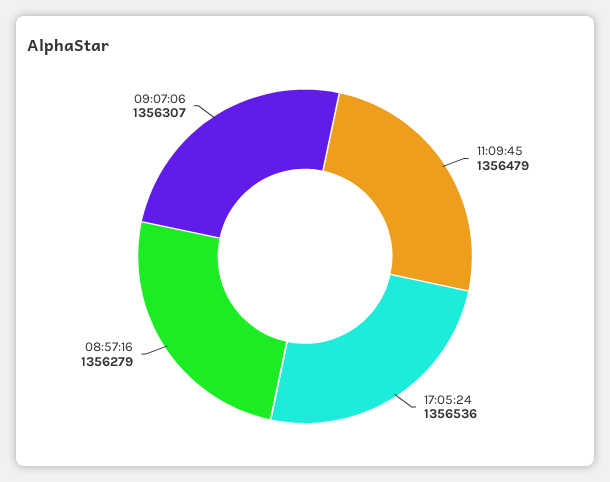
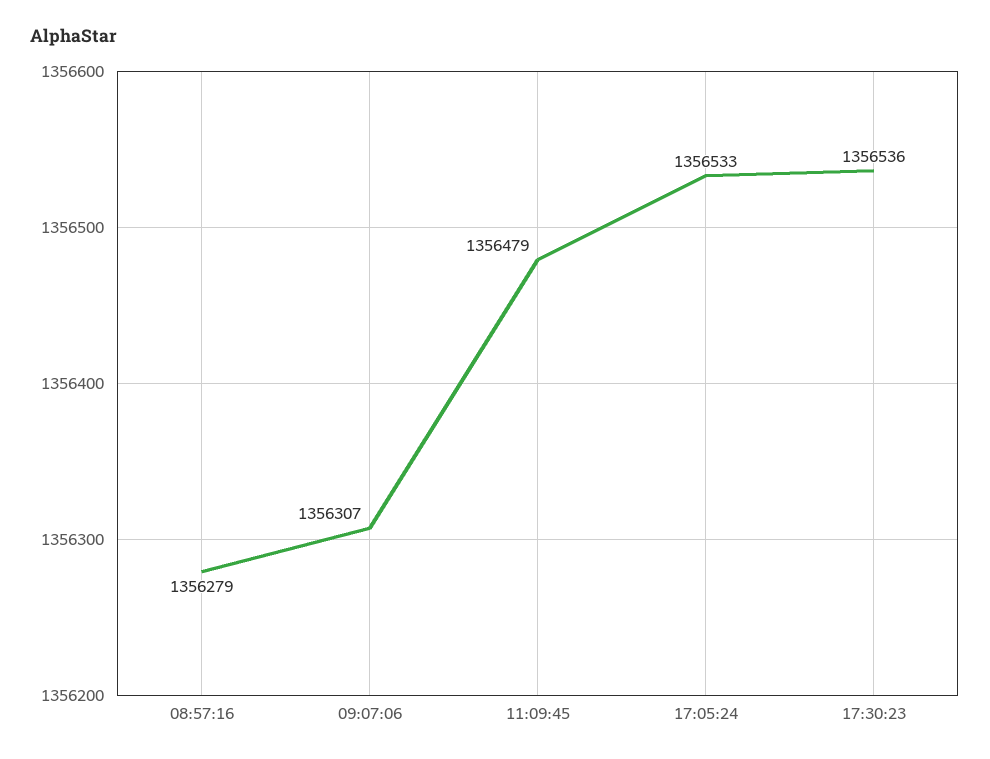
17:05:24: 1356536 -> 1356533
17:30:23: none -> 1356536

